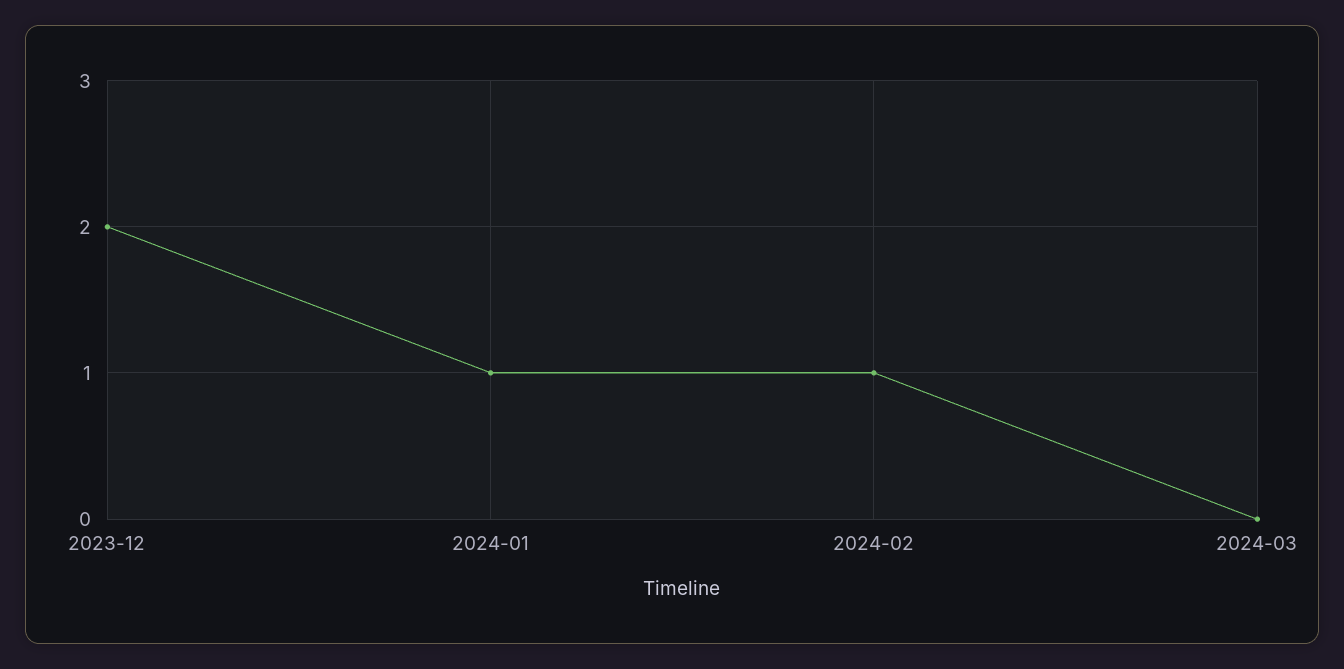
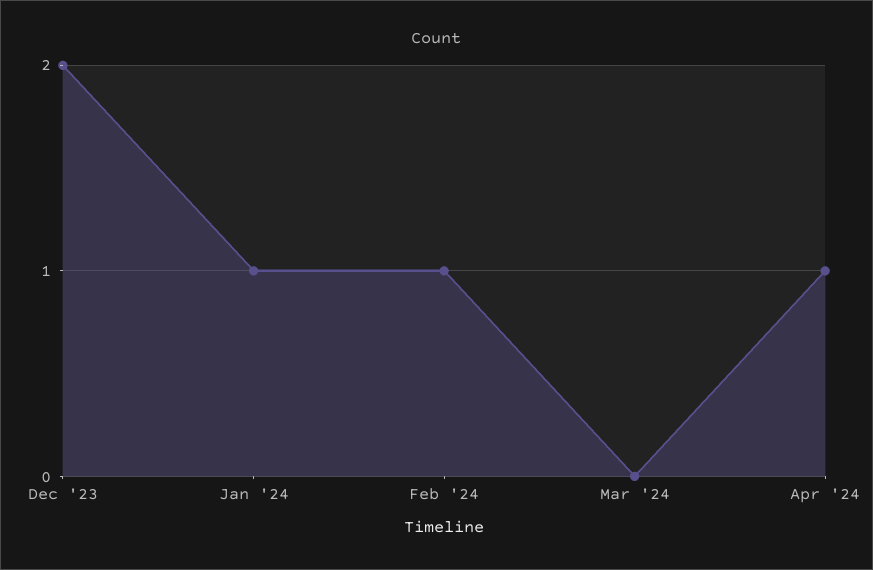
Apr '24: none -> 1

